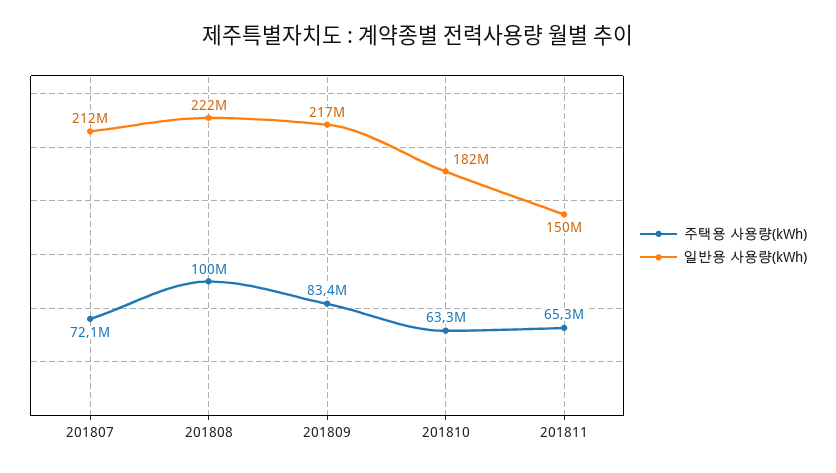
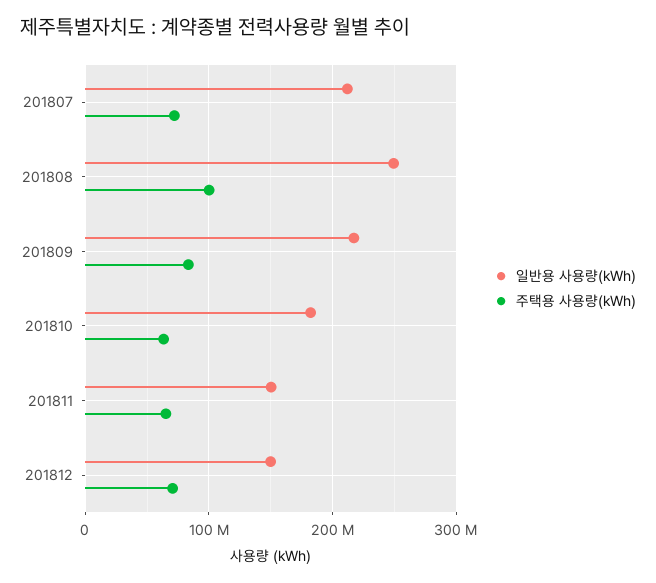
일반용 사용량(kWh), 201808: 222000000 -> 250000000
일반용 사용량(kWh), 201812: none -> 150000000
주택용 사용량(kWh), 201812: none -> 70000000

